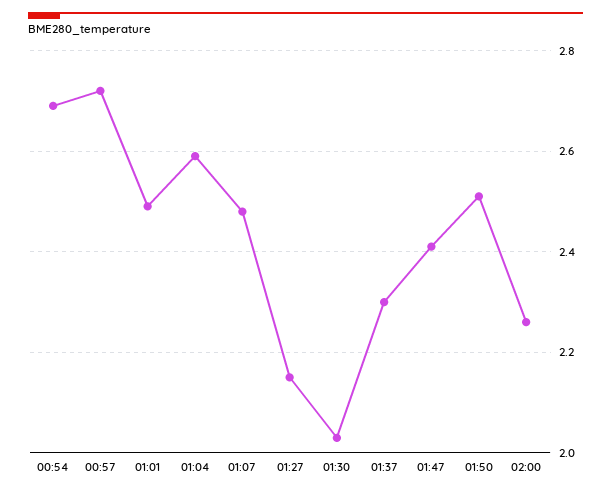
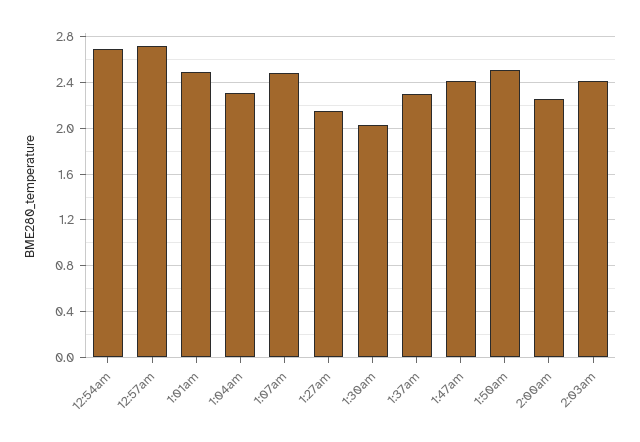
01:04: 2.6 -> 2.3
2:03am: none -> 2.4

